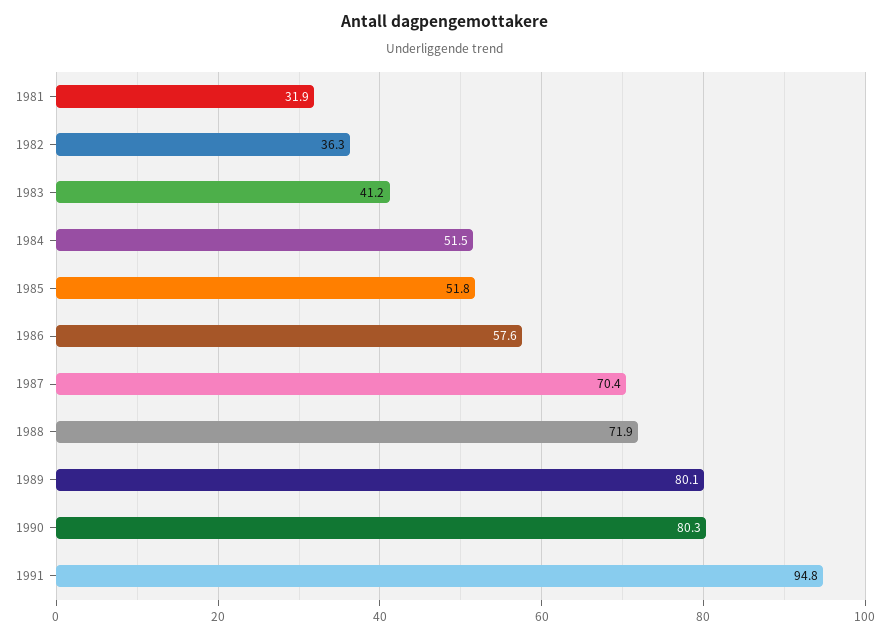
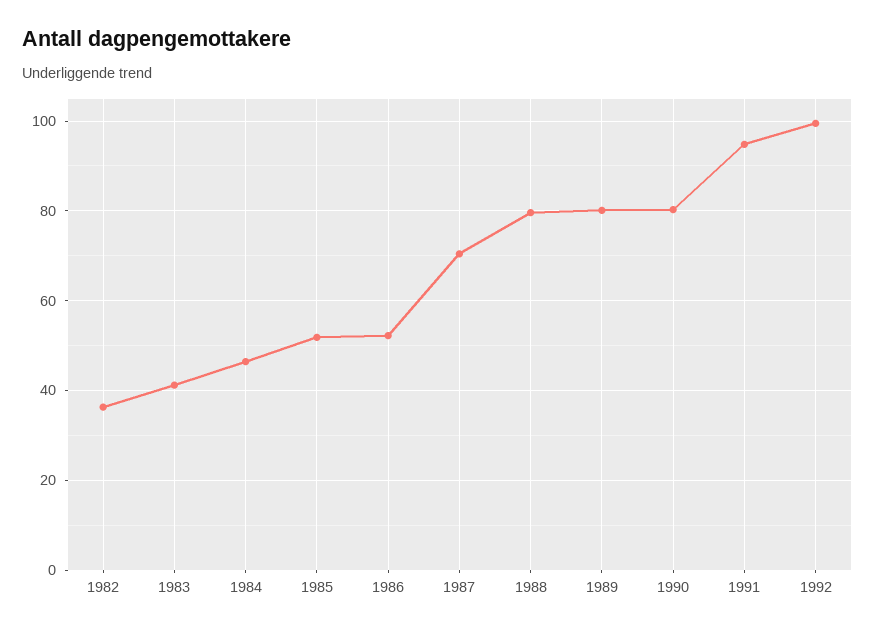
1981: 31.9 -> none
1984: 51.5 -> 46
1986: 57.6 -> 52
1988: 71.9 -> 80
1992: none -> 100

